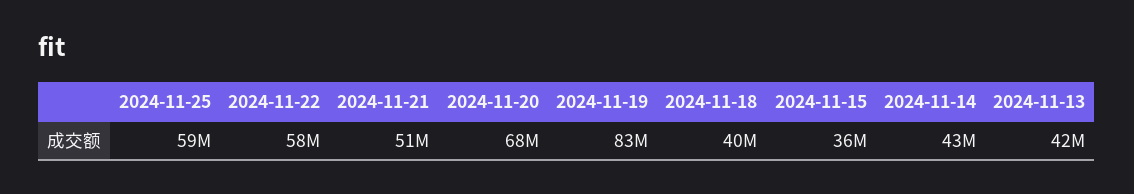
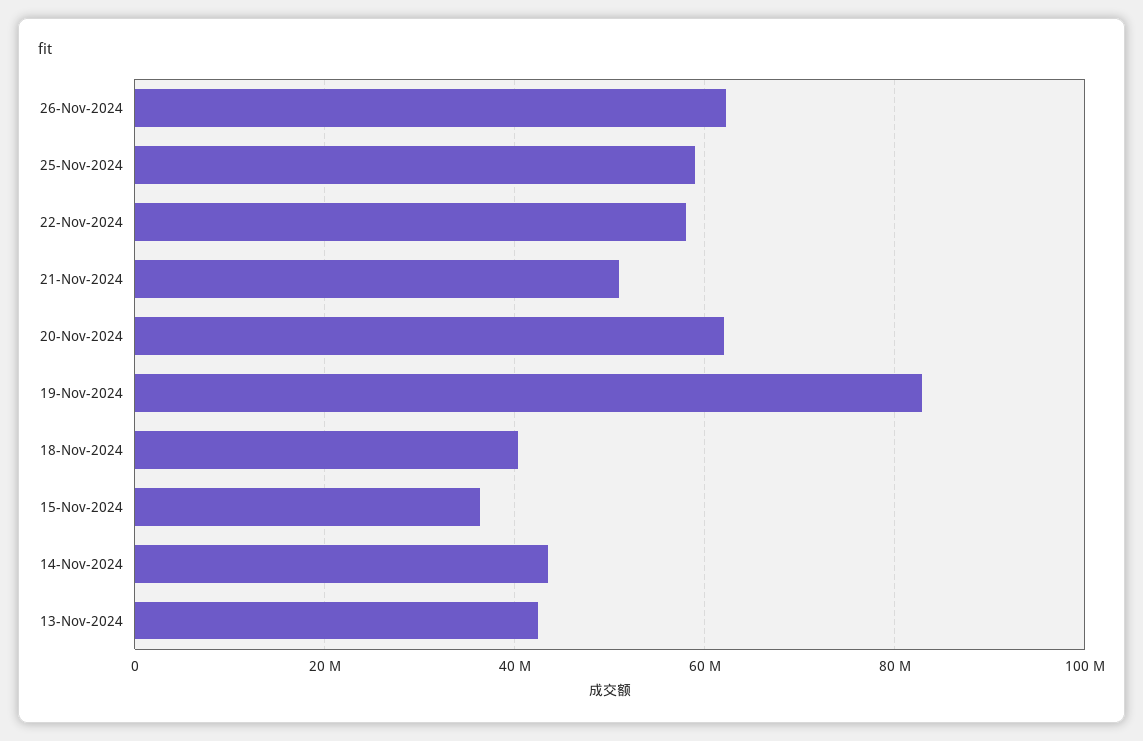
2024-11-20: 68000000 -> 62000000
26-Nov-2024: none -> 62000000

